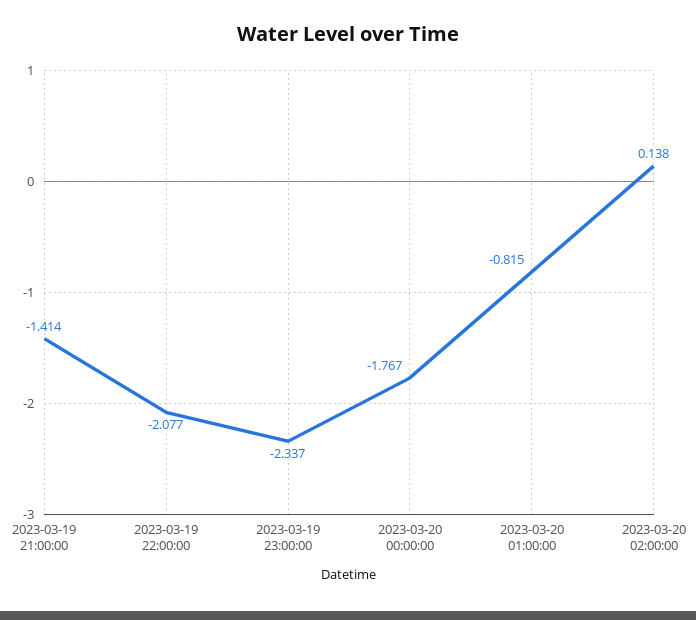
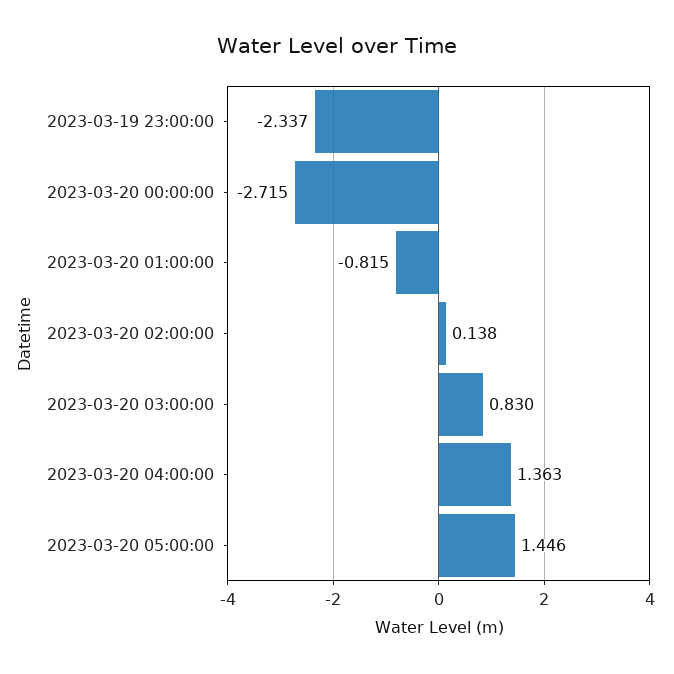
2023-03-19 21:00:00: -1.414 -> none
2023-03-19 22:00:00: -2.077 -> none
2023-03-20 00:00:00: -1.767 -> -2.715
2023-03-20 03:00:00: none -> 0.83
2023-03-20 04:00:00: none -> 1.363
2023-03-20 05:00:00: none -> 1.446

